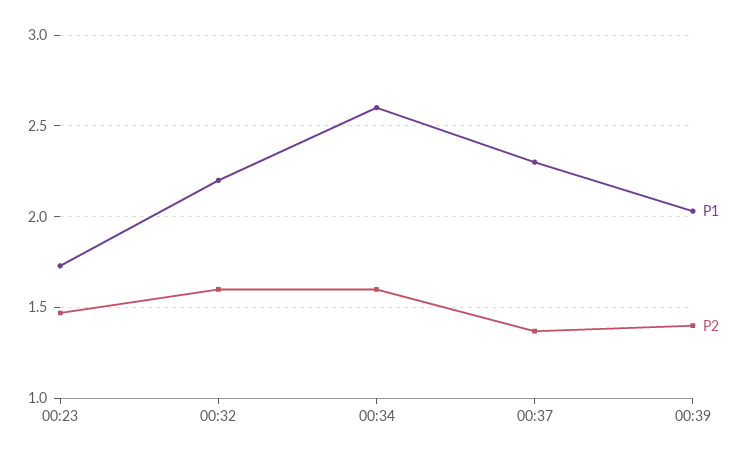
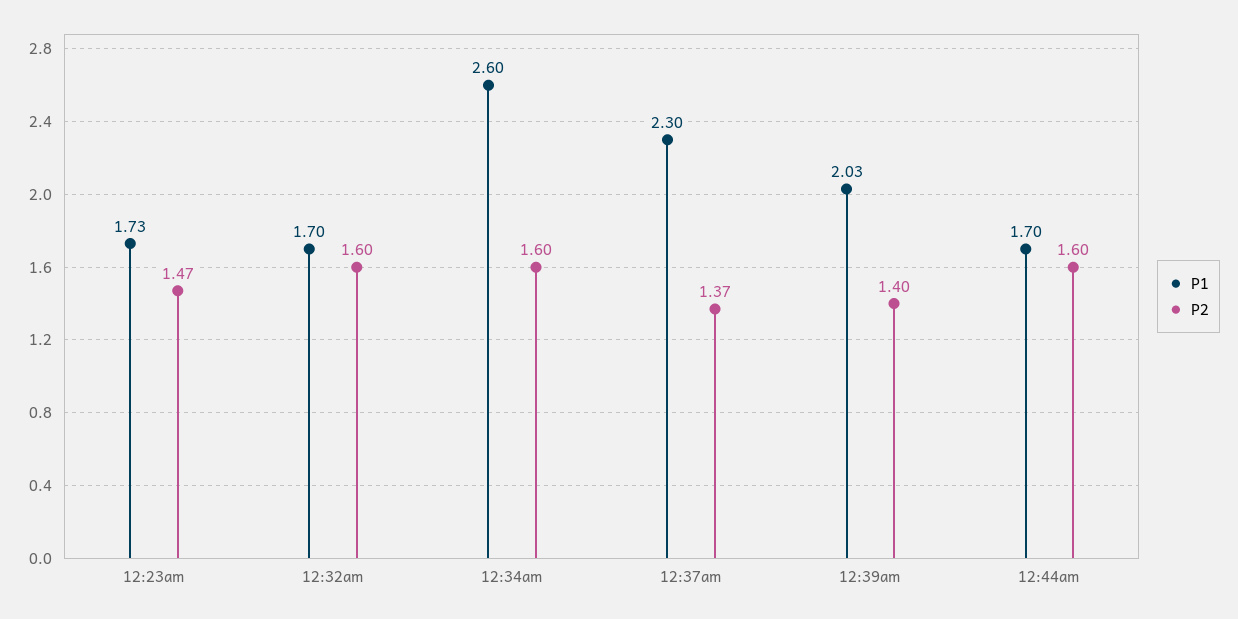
P1, 00:32: 2.2 -> 1.7
P1, 12:44am: none -> 1.7
P2, 12:44am: none -> 1.6

